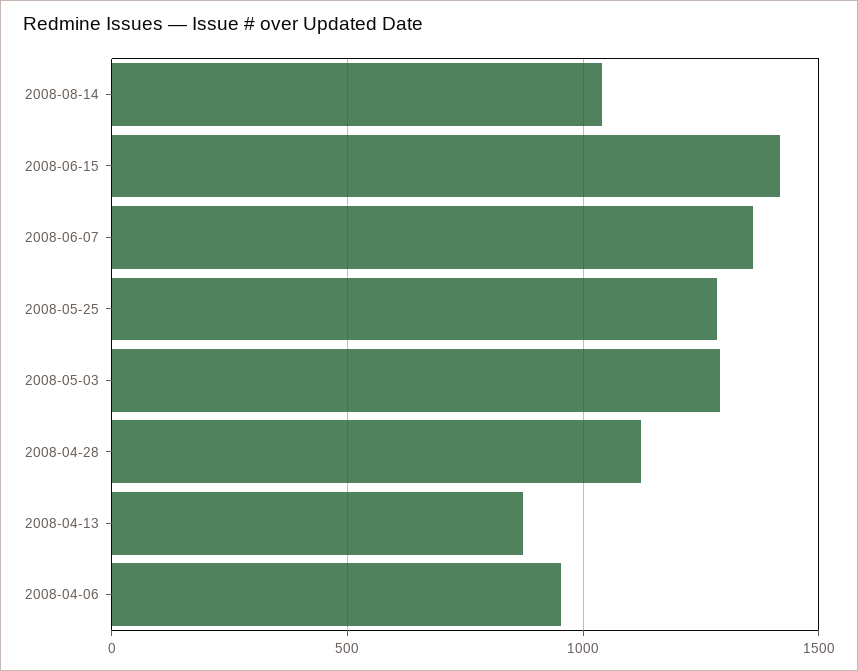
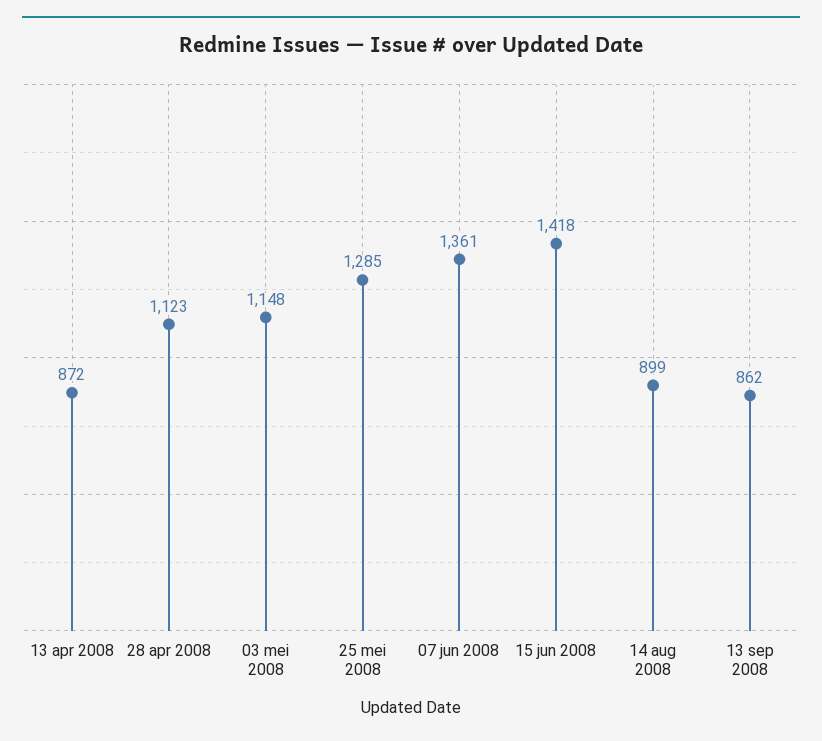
2008-08-14: 1050 -> 899
2008-05-03: 1300 -> 1148
2008-04-06: 950 -> none
13 sep 2008: none -> 862

